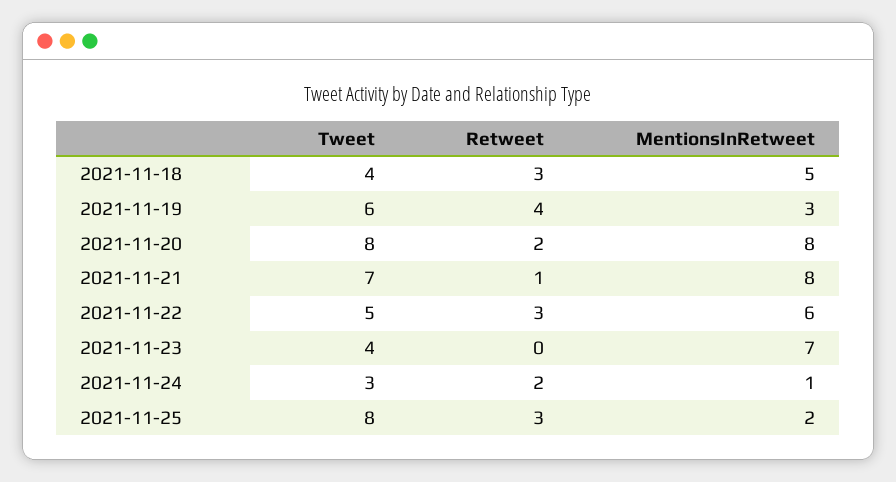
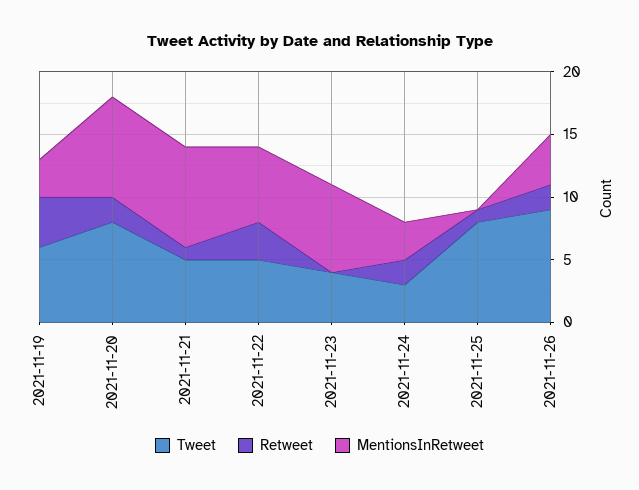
Tweet, 2021-11-18: 4 -> none
Retweet, 2021-11-18: 3 -> none
MentionsInRetweet, 2021-11-18: 5 -> none
Tweet, 2021-11-21: 7 -> 5
MentionsInRetweet, 2021-11-24: 1 -> 3
Retweet, 2021-11-25: 3 -> 1
MentionsInRetweet, 2021-11-25: 2 -> 0
Tweet, 2021-11-26: none -> 9
Retweet, 2021-11-26: none -> 2
MentionsInRetweet, 2021-11-26: none -> 4

